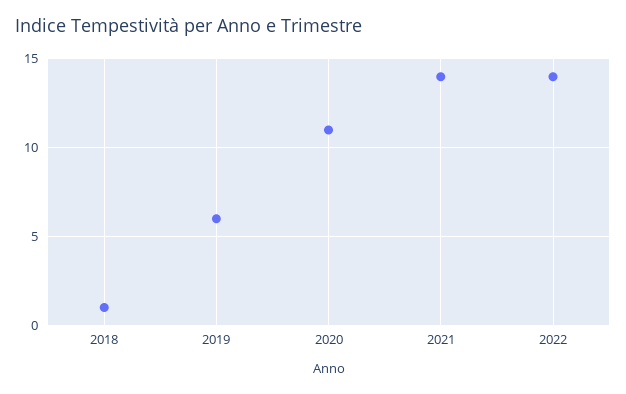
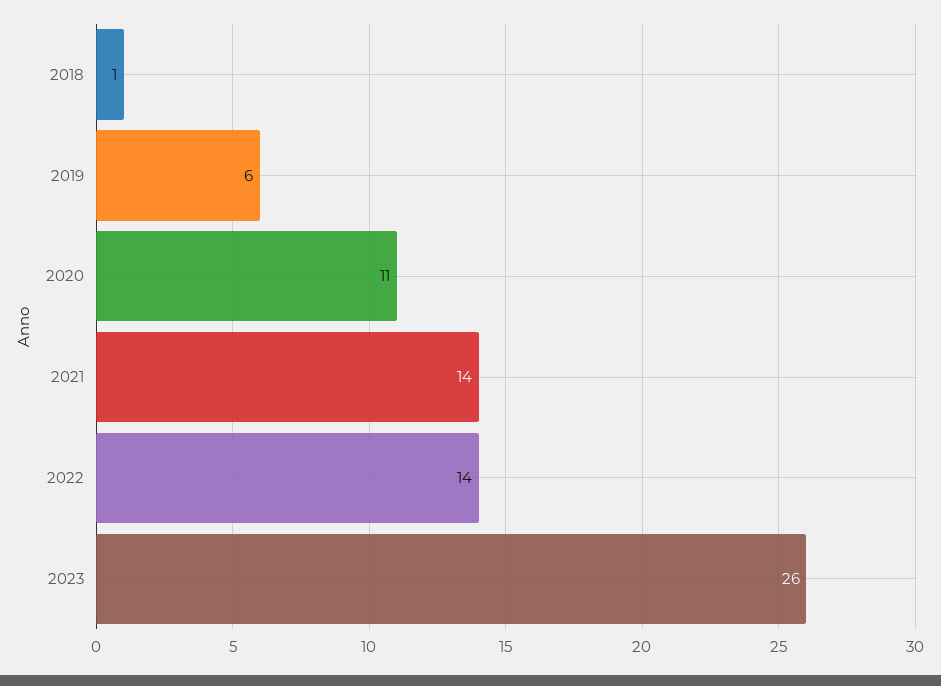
2023: none -> 26

